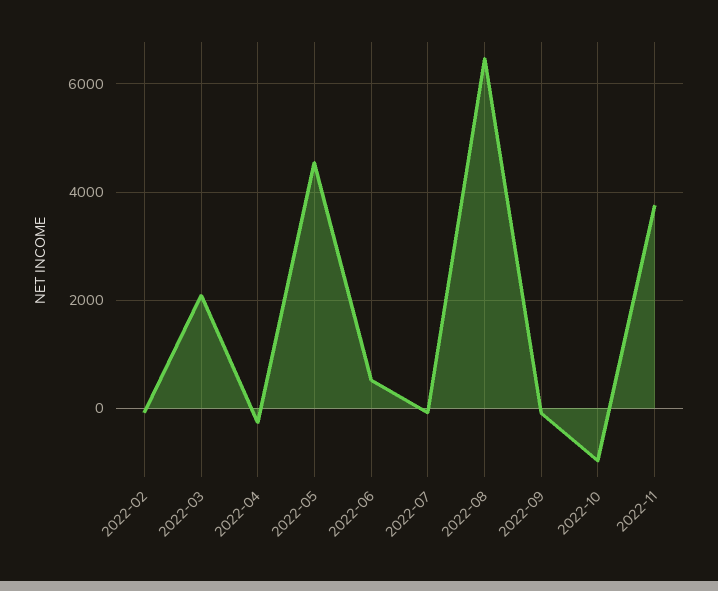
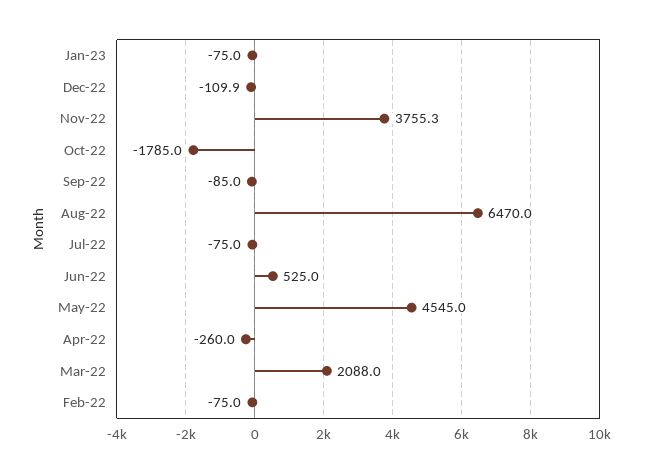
2022-10: -1000 -> -1785
Jan-23: none -> -75
Dec-22: none -> -109.9

